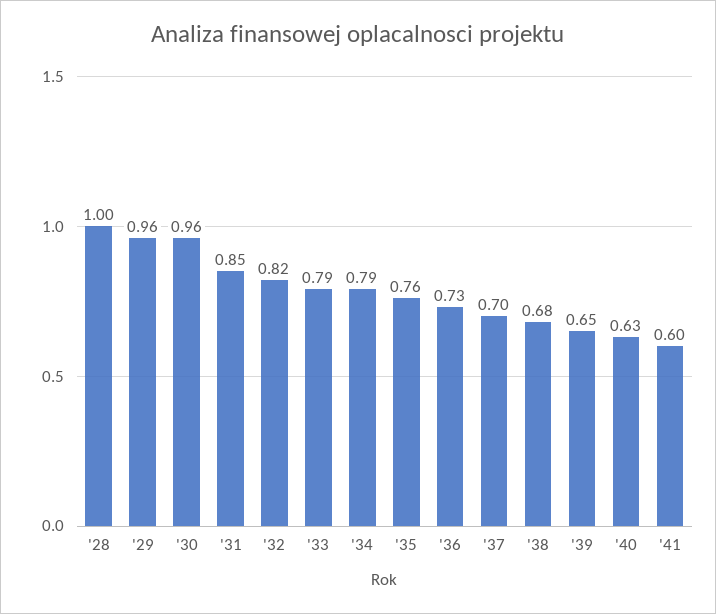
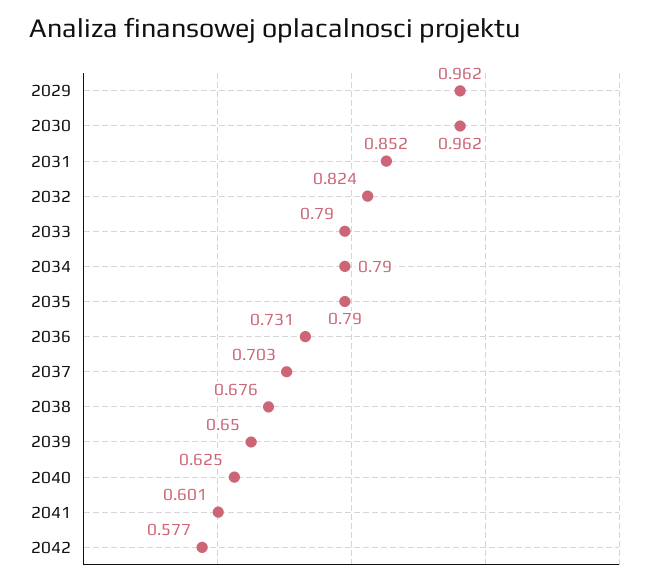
'28: 1 -> none
'35: 0.76 -> 0.79
2042: none -> 0.577

